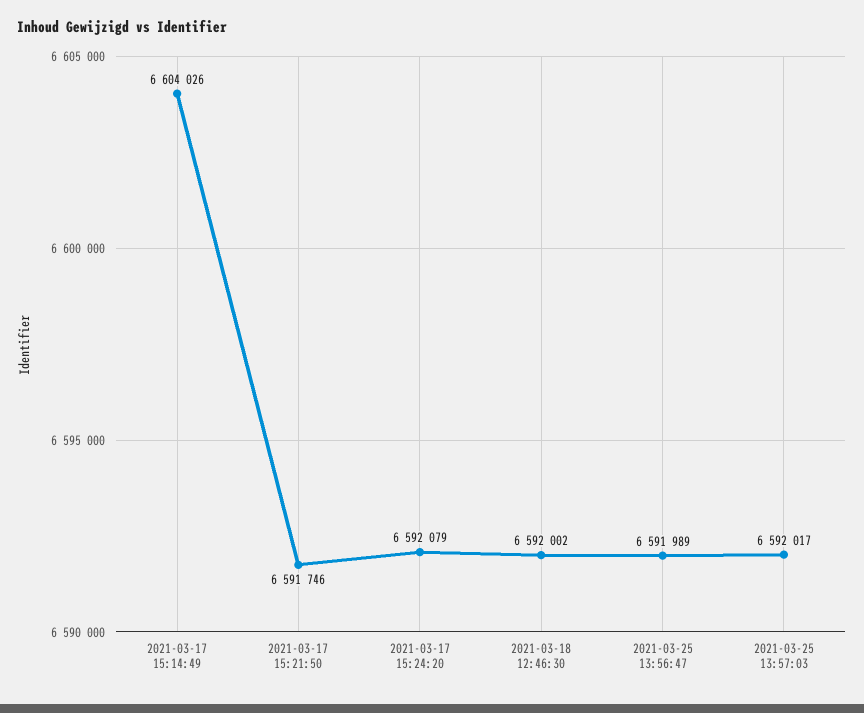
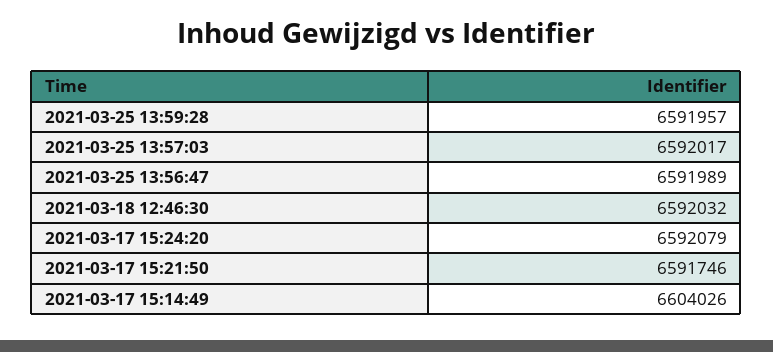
2021-03-18 12:46:30: 6592002 -> 6592032
2021-03-25 13:59:28: none -> 6591957

